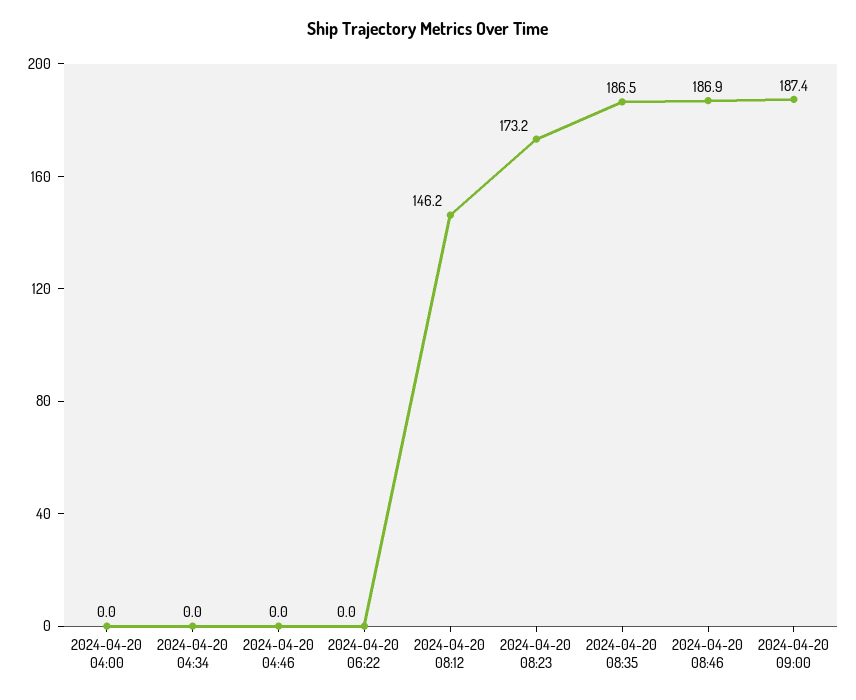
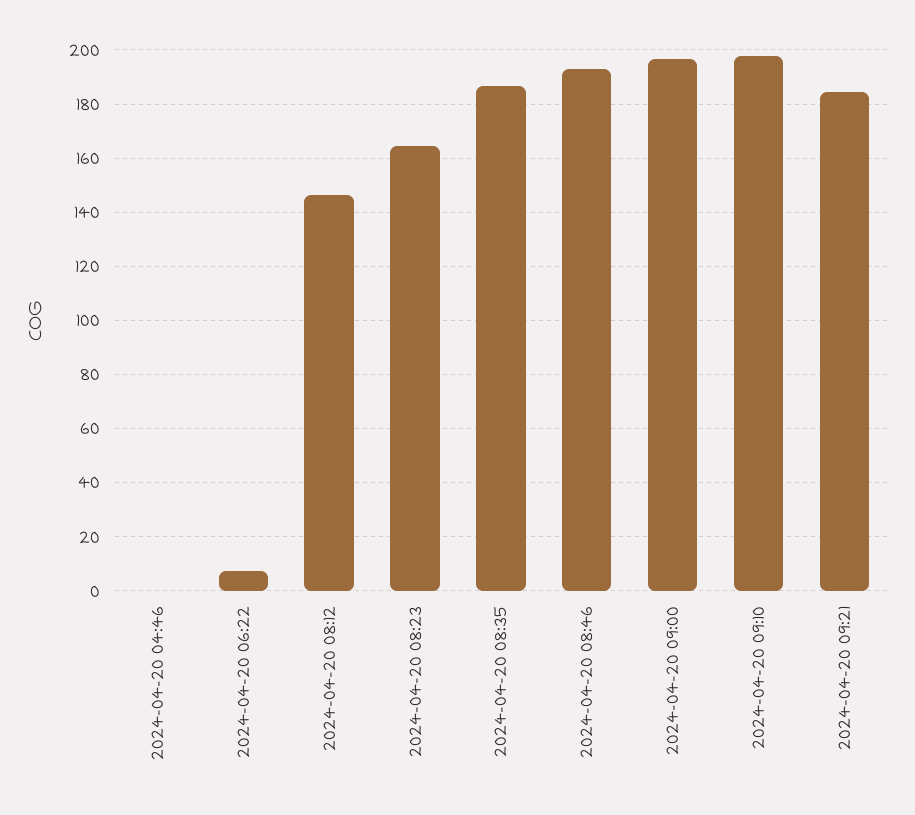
2024-04-20 04:00: 0 -> none
2024-04-20 04:34: 0 -> none
2024-04-20 06:22: 0 -> 7.5
2024-04-20 08:23: 173.2 -> 165
2024-04-20 08:46: 186.9 -> 192.5
2024-04-20 09:00: 187.4 -> 197.5
2024-04-20 09:10: none -> 197.5
2024-04-20 09:21: none -> 185

